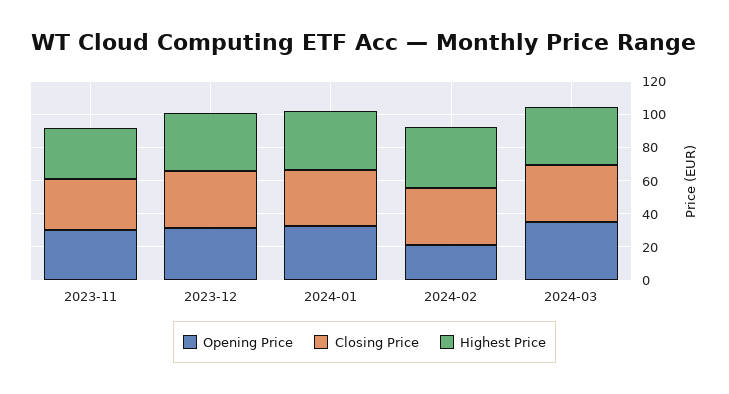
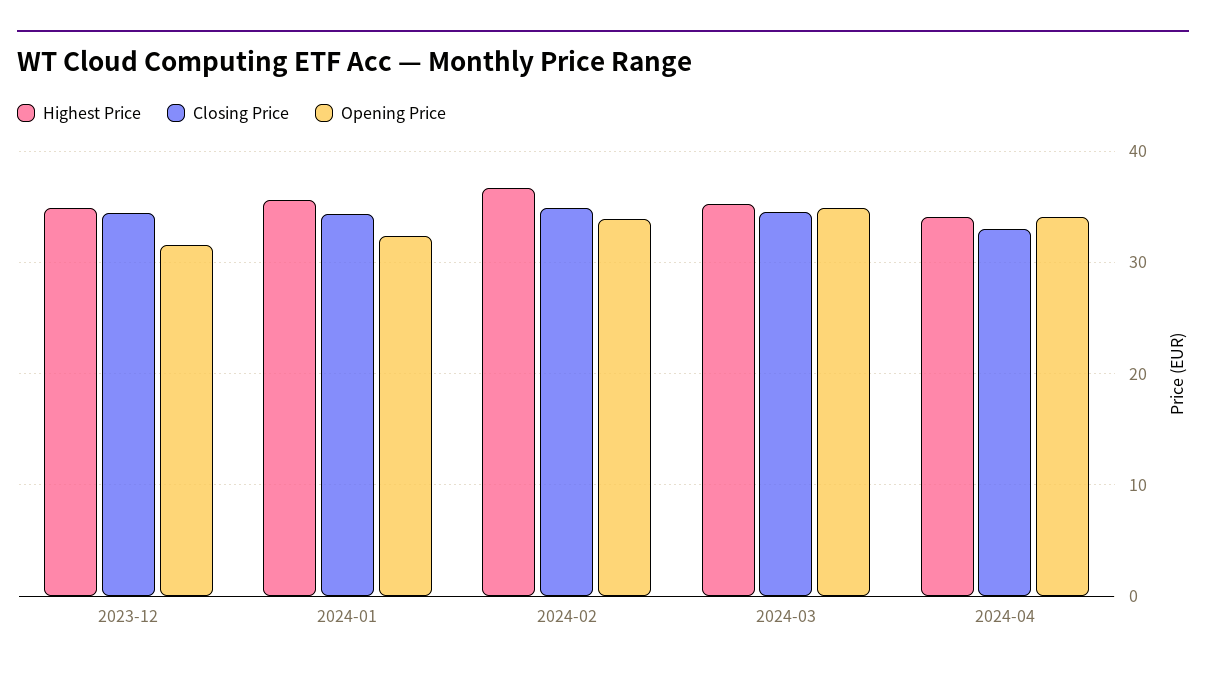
Opening Price, 2023-11: 30 -> none
Closing Price, 2023-11: 30 -> none
Highest Price, 2023-11: 30 -> none
Opening Price, 2024-02: 20 -> 34
Highest Price, 2024-04: none -> 34
Closing Price, 2024-04: none -> 33
Opening Price, 2024-04: none -> 34

